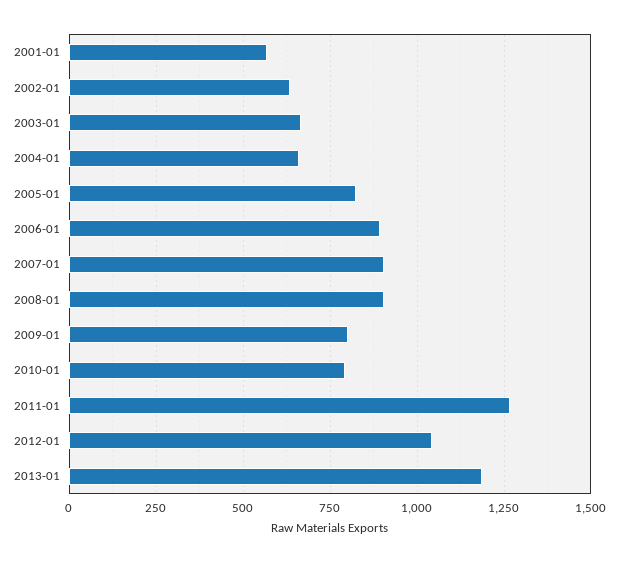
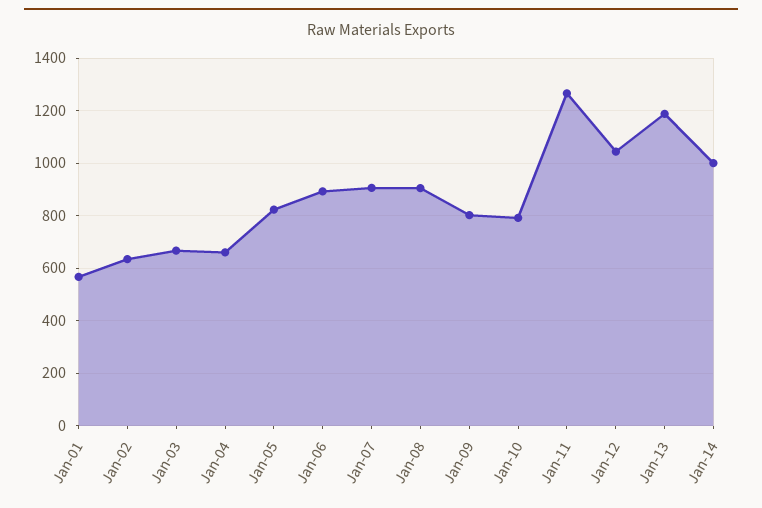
Jan-14: none -> 1000

